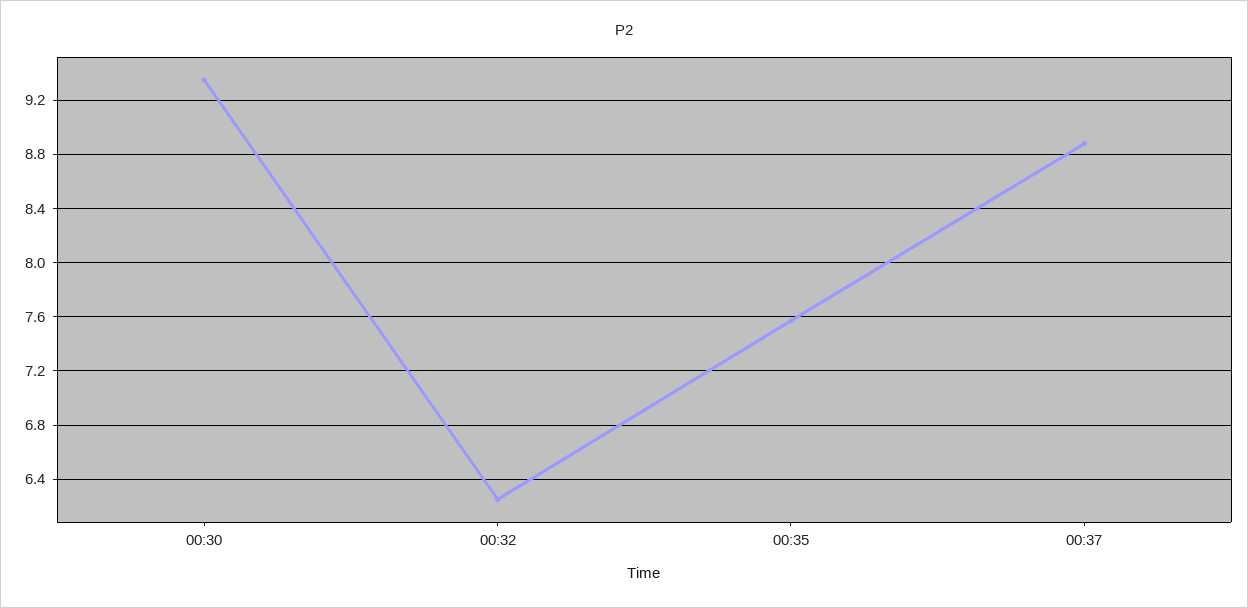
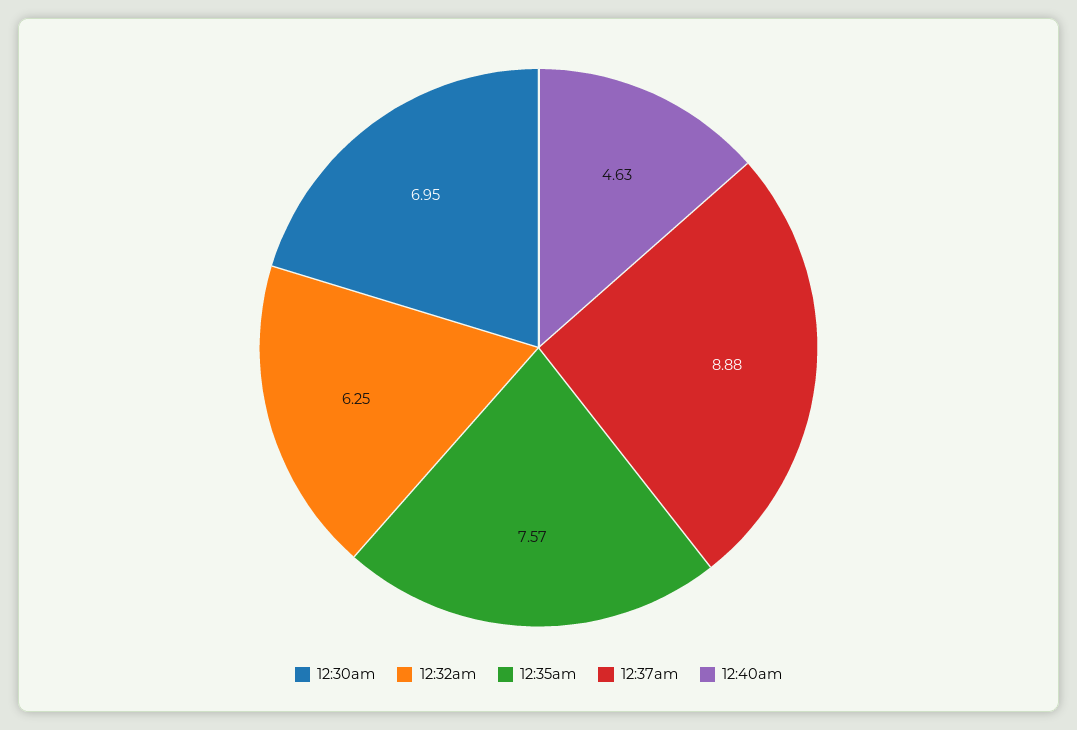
00:30: 9.35 -> 6.95
12:40am: none -> 4.63

